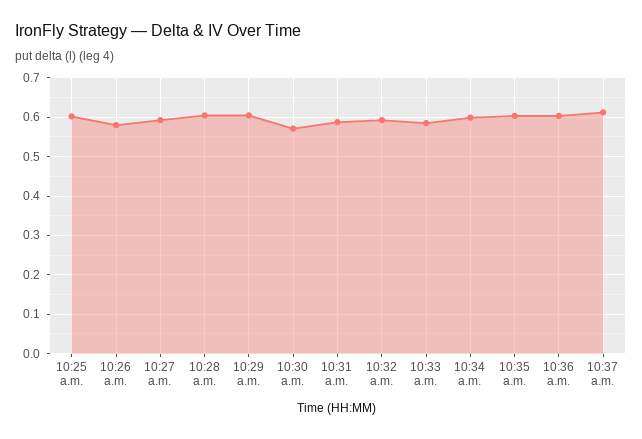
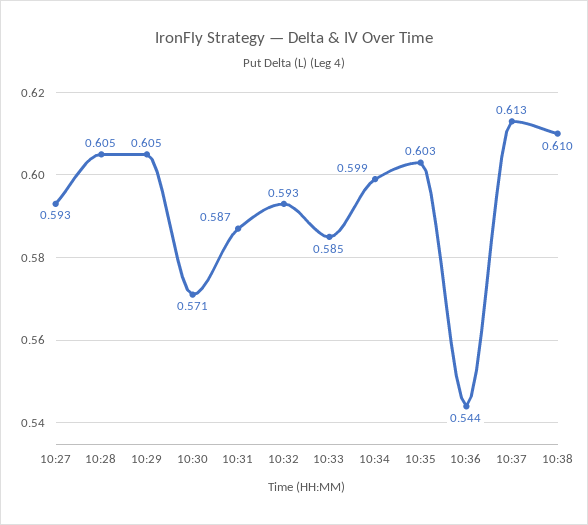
10:25 a.m.: 0.6 -> none
10:26 a.m.: 0.58 -> none
10:36 a.m.: 0.6 -> 0.544
10:38: none -> 0.61

